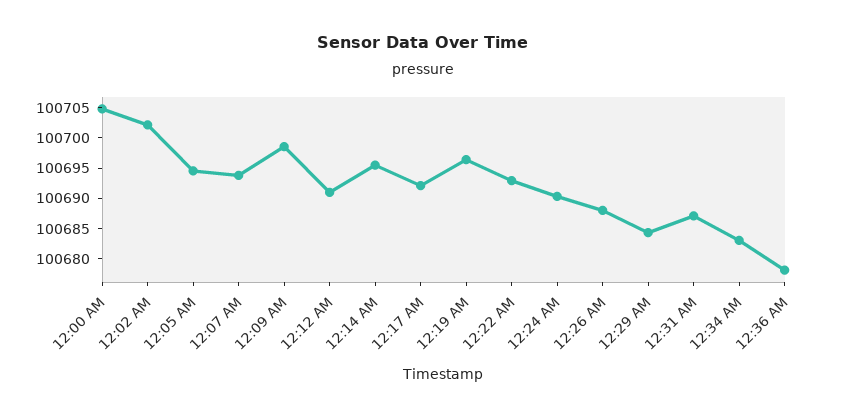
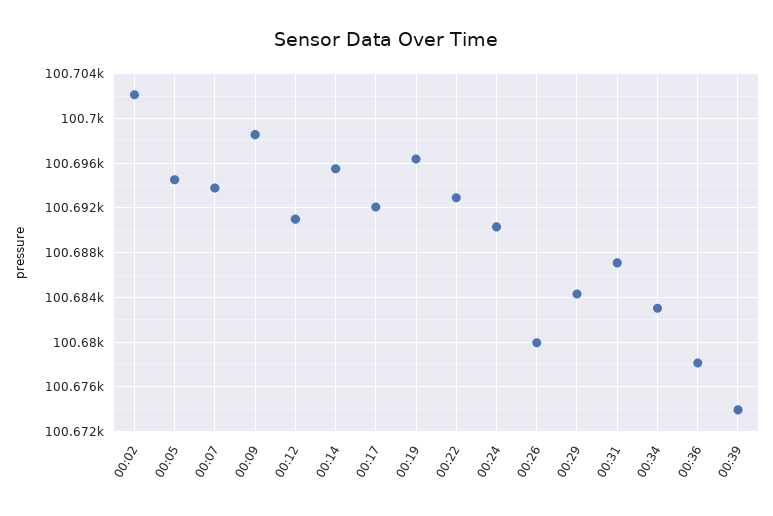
12:00 AM: 100705 -> none
12:26 AM: 100687.5 -> 100680
00:39: none -> 100674

